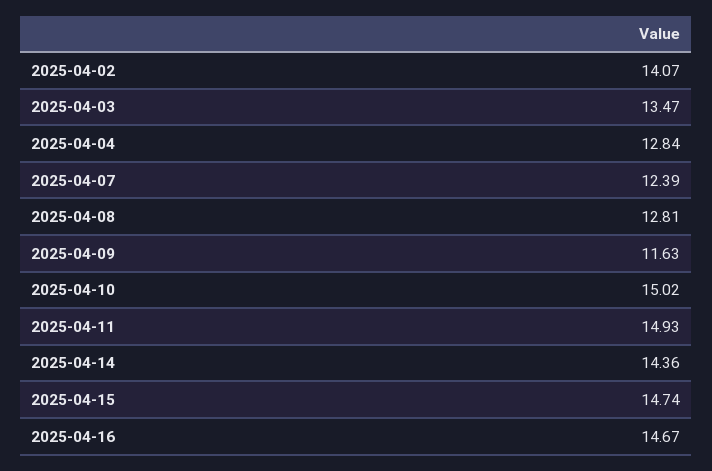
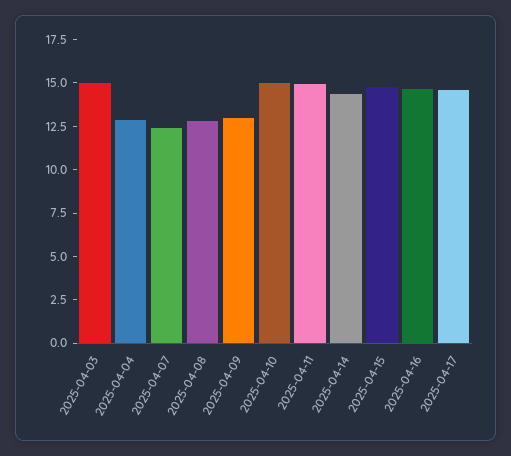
2025-04-02: 14.07 -> none
2025-04-03: 13.47 -> 15
2025-04-09: 11.63 -> 13
2025-04-17: none -> 14.5

